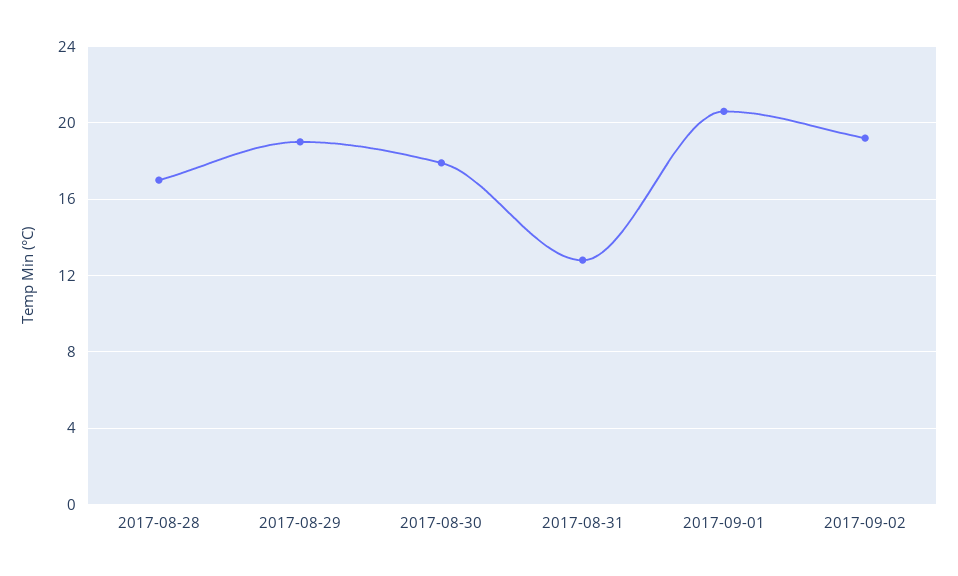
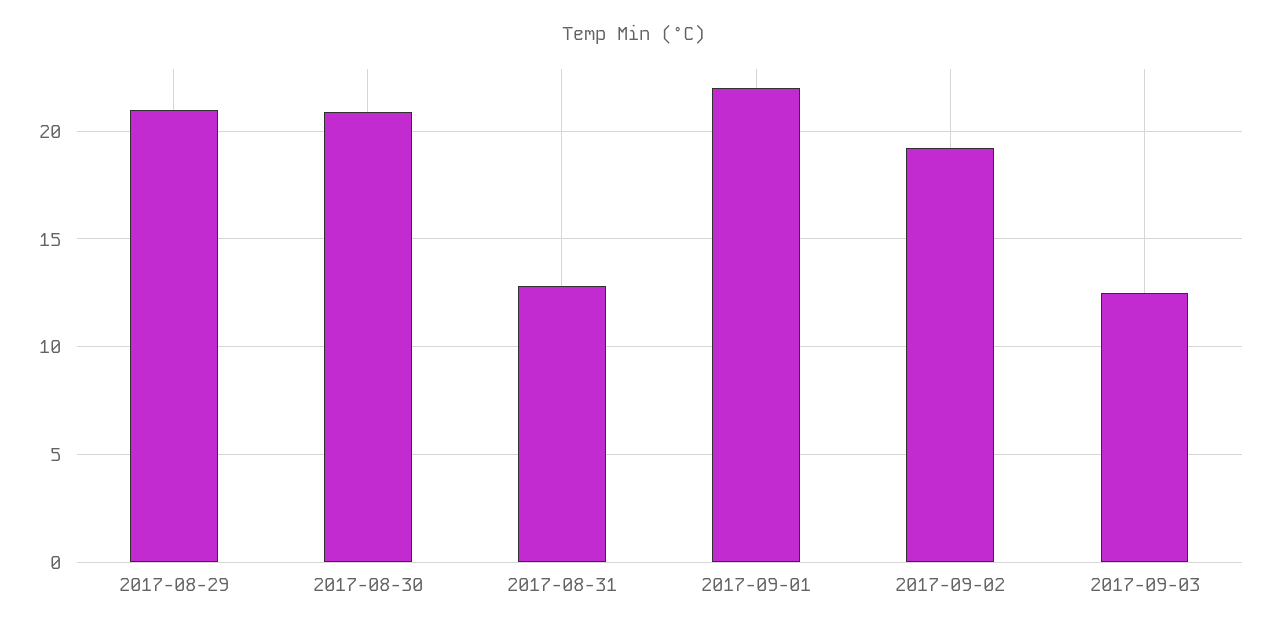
2017-08-28: 17 -> none
2017-08-29: 19 -> 21
2017-08-30: 18 -> 21
2017-09-01: 20.5 -> 22
2017-09-03: none -> 12.5

